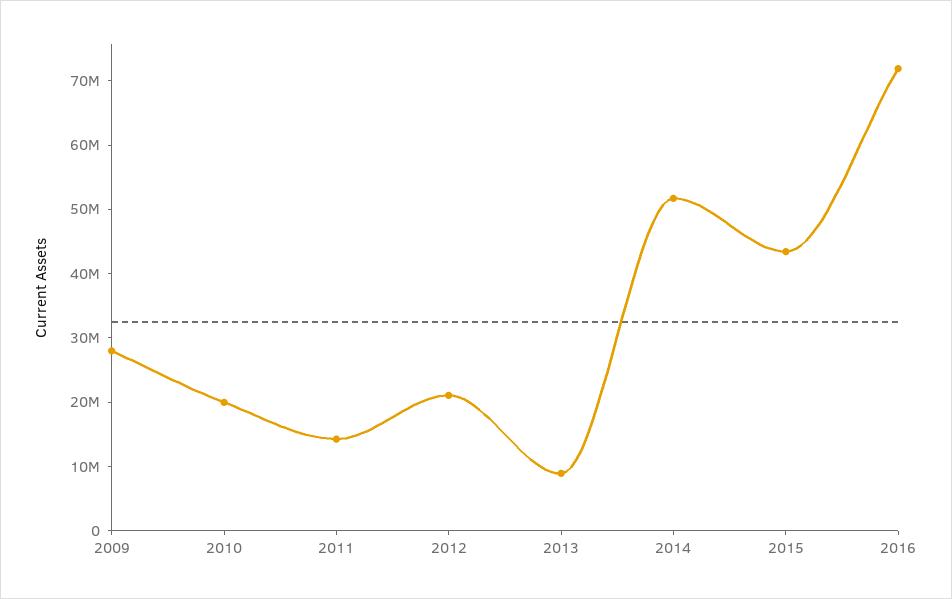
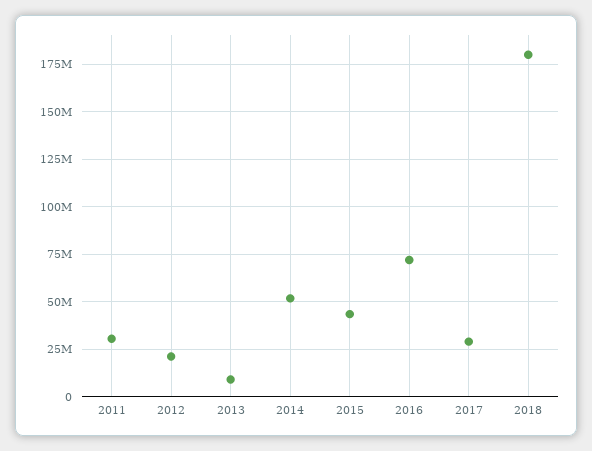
2009: 28000000 -> none
2010: 20000000 -> none
2011: 14000000 -> 30000000
2017: none -> 30000000
2018: none -> 180000000

